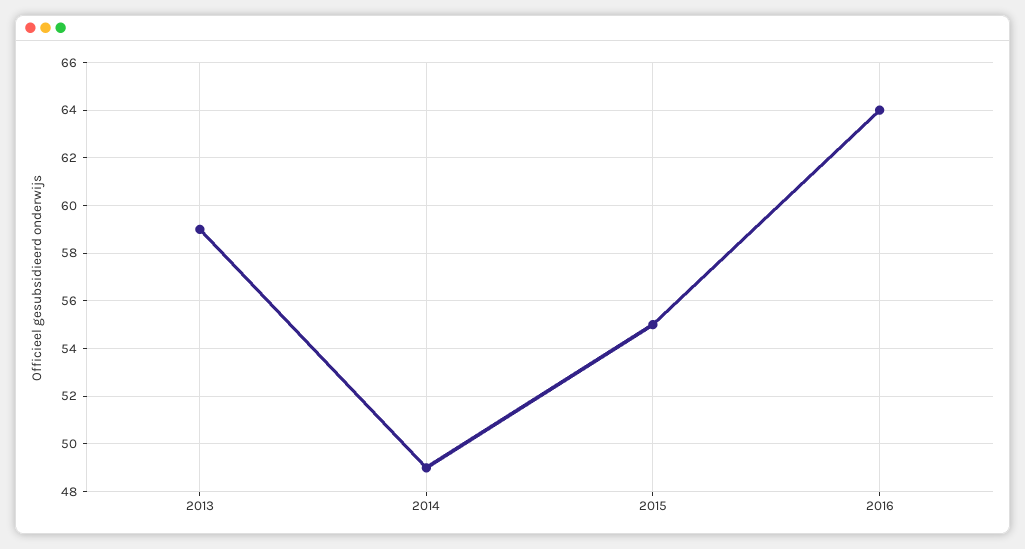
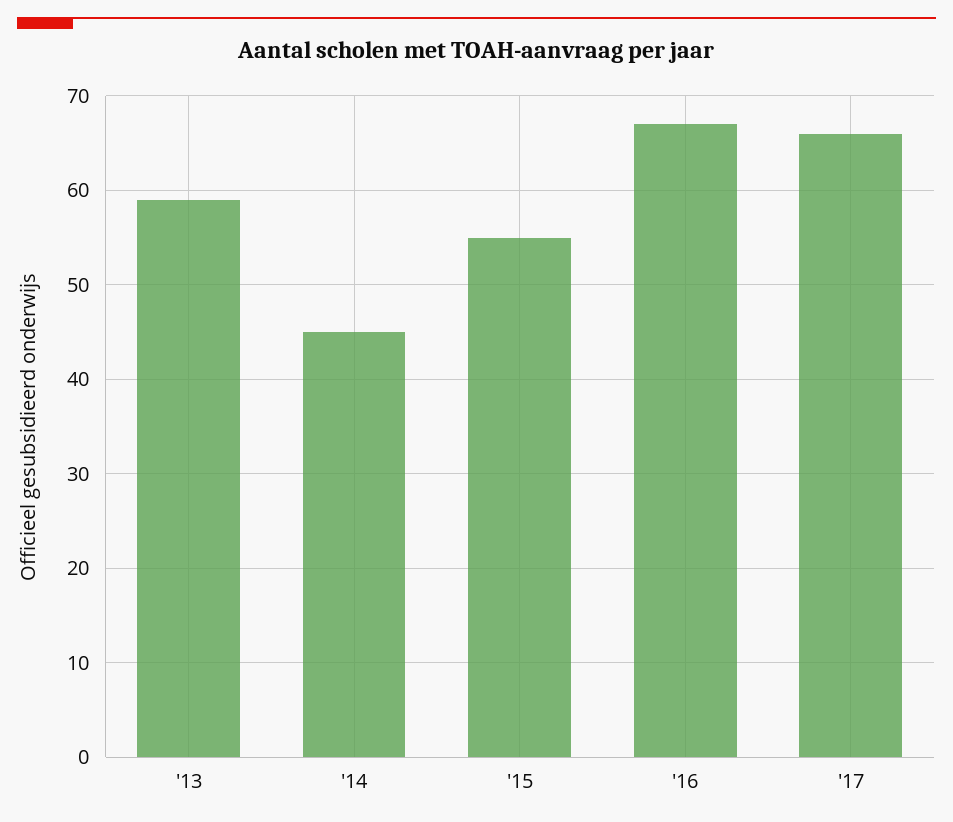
2014: 49 -> 45
2016: 64 -> 67
'17: none -> 66

